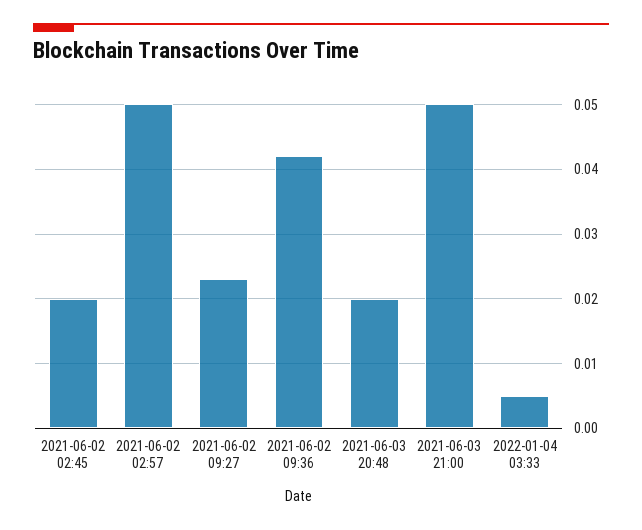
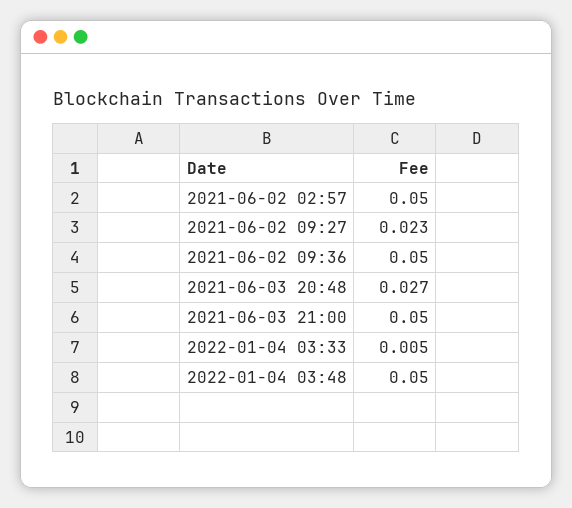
2021-06-02 02:45: 0.02 -> none
2021-06-02 09:36: 0.042 -> 0.05
2021-06-03 20:48: 0.02 -> 0.027
2022-01-04 03:48: none -> 0.05

